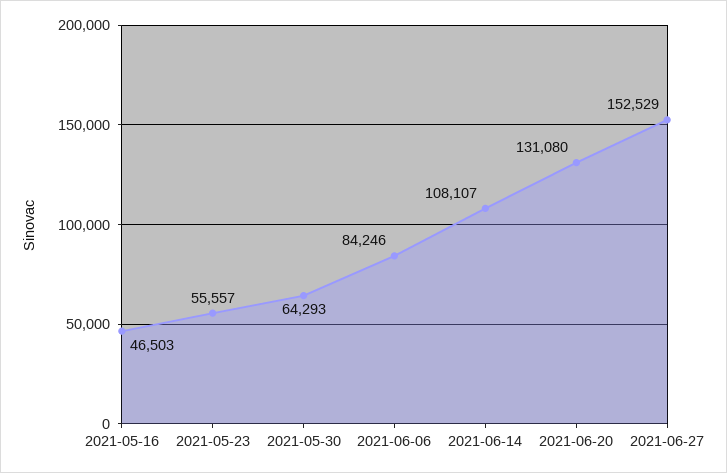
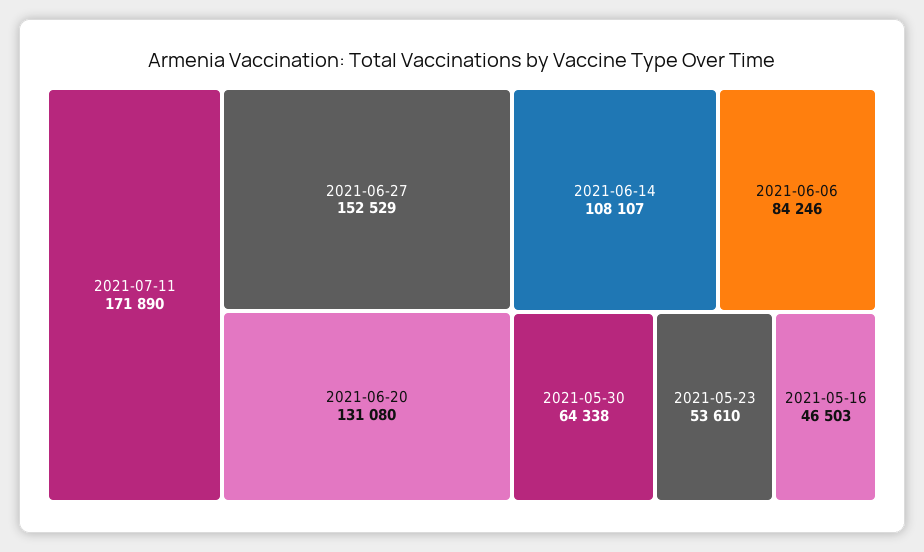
2021-05-23: 55557 -> 53610
2021-05-30: 64293 -> 64338
2021-07-11: none -> 171890

